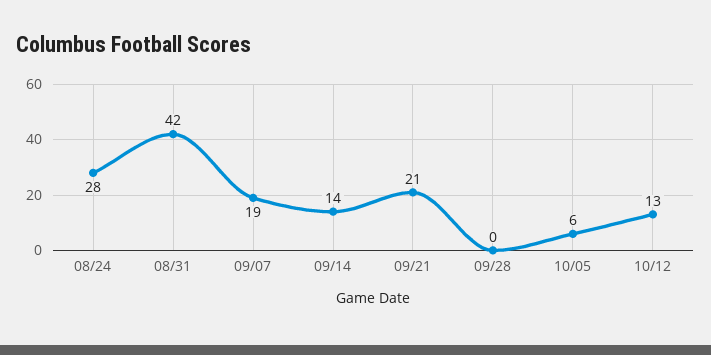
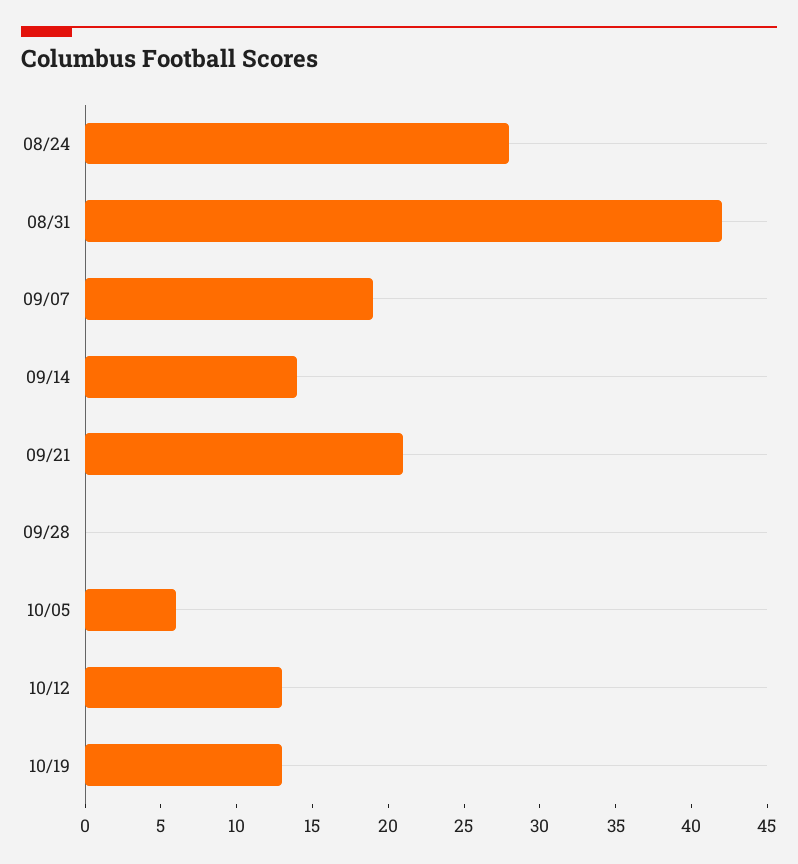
10/19: none -> 13

